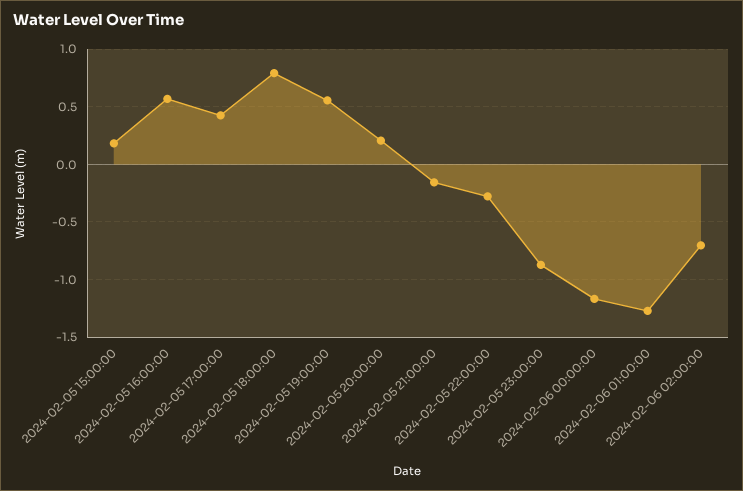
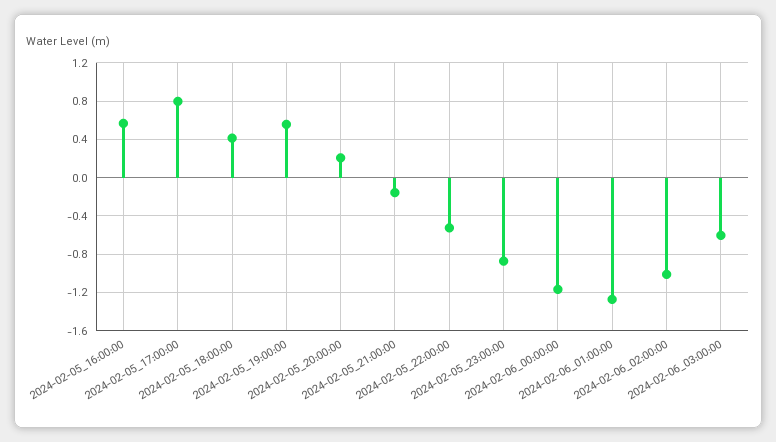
2024-02-05 15:00:00: 0.2 -> none
2024-02-05 17:00:00: 0.4 -> 0.8
2024-02-05 18:00:00: 0.8 -> 0.4
2024-02-05 22:00:00: -0.3 -> -0.5
2024-02-06 02:00:00: -0.7 -> -1
2024-02-06_03:00:00: none -> -0.6

